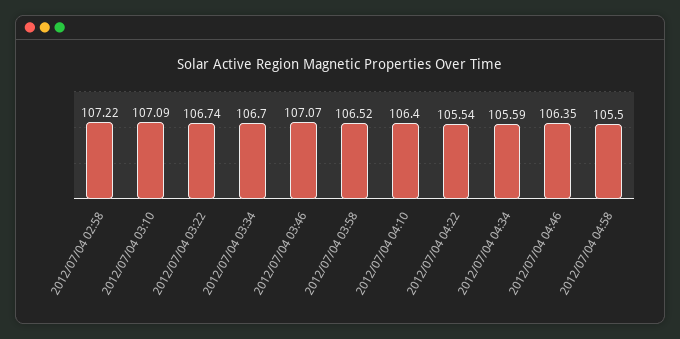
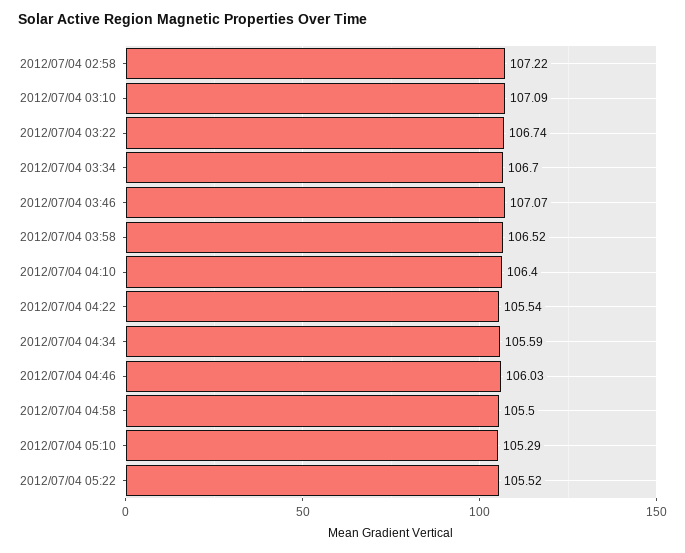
2012/07/04 04:46: 106.35 -> 106.03
2012/07/04 05:10: none -> 105.29
2012/07/04 05:22: none -> 105.52

